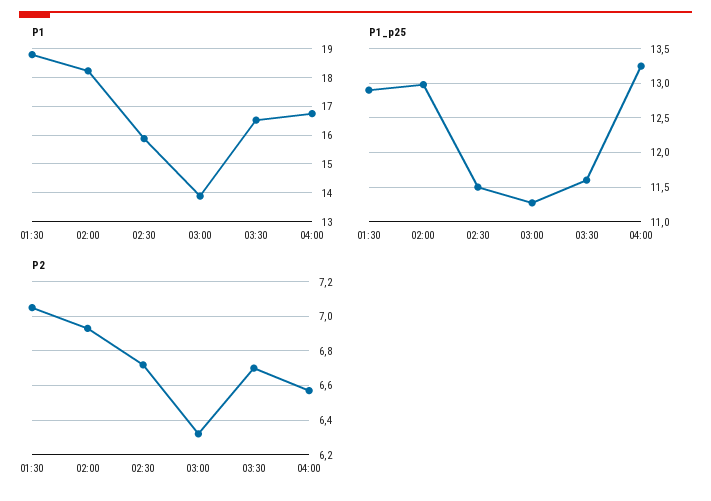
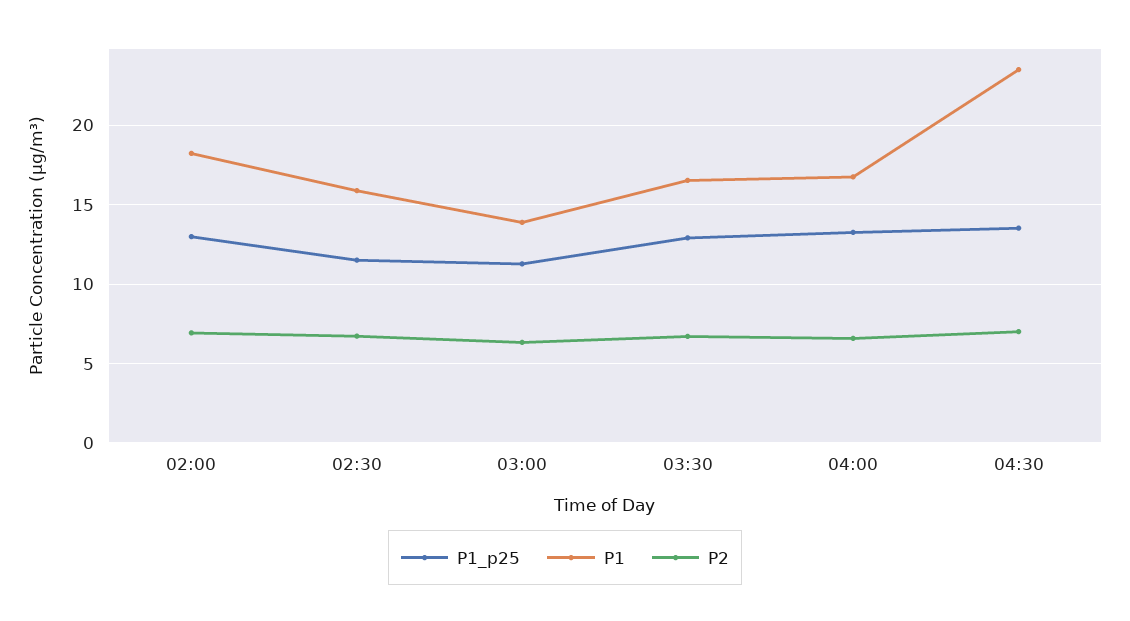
P1, 01:30: 18.75 -> none
P1_p25, 01:30: 12.9 -> none
P1_p25, 03:30: 11.6 -> 13
P2, 01:30: 7.05 -> none
P1_p25, 04:30: none -> 13.5
P1, 04:30: none -> 23.5
P2, 04:30: none -> 7

